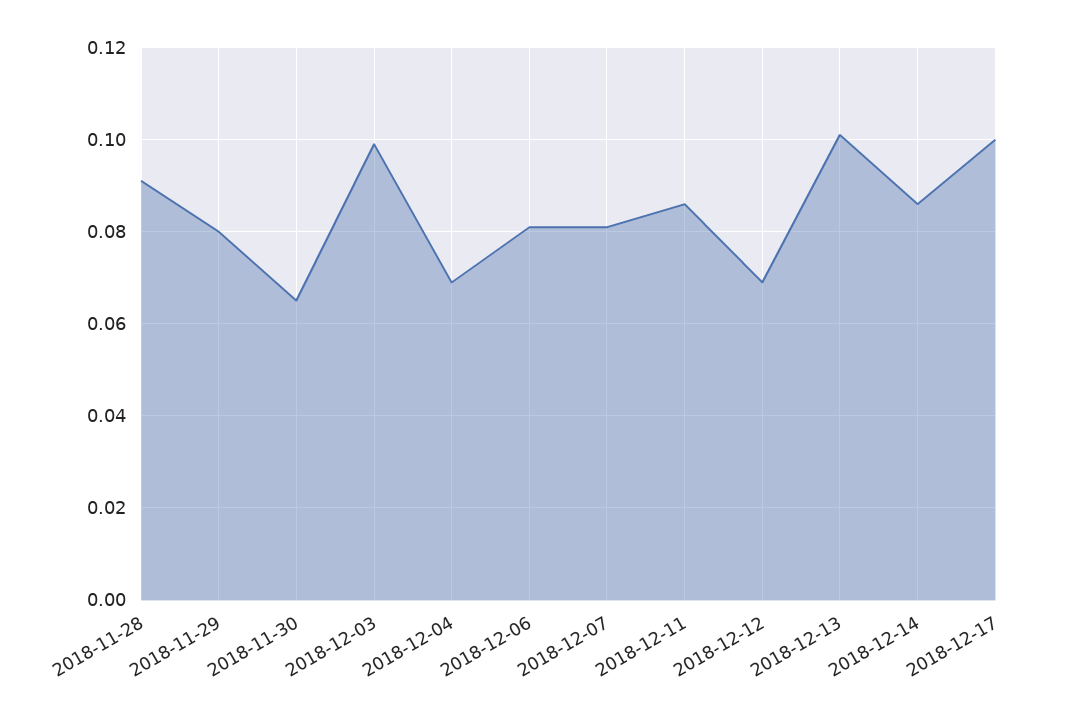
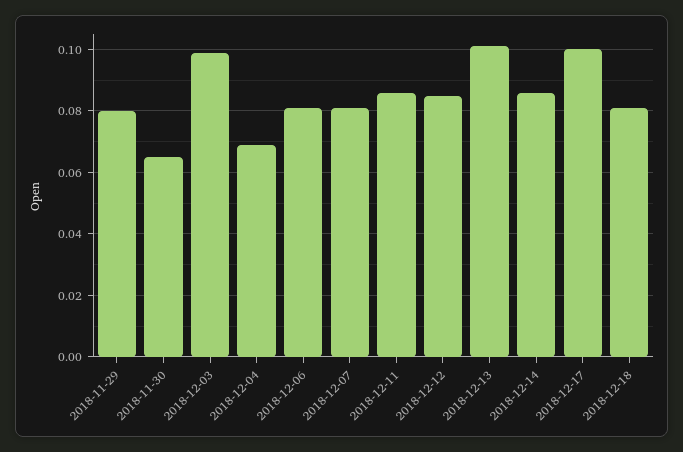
2018-11-28: 0.09 -> none
2018-12-12: 0.07 -> 0.085
2018-12-18: none -> 0.08

